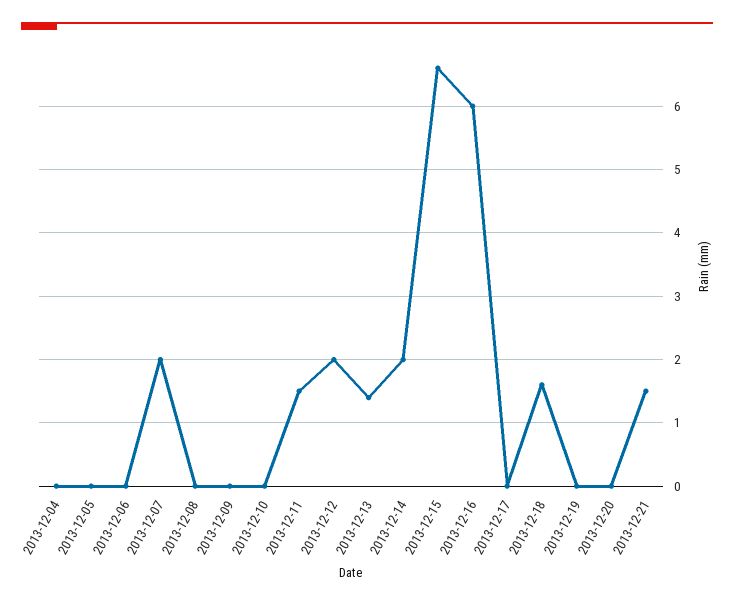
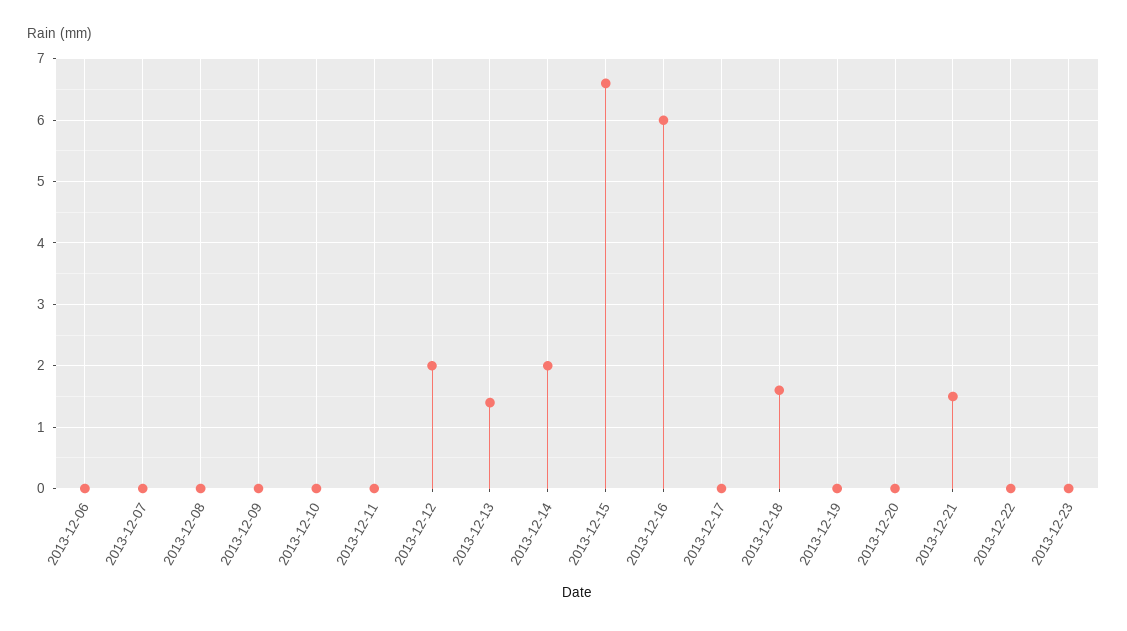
2013-12-04: 0 -> none
2013-12-05: 0 -> none
2013-12-07: 2 -> 0
2013-12-11: 1.5 -> 0
2013-12-22: none -> 0
2013-12-23: none -> 0

